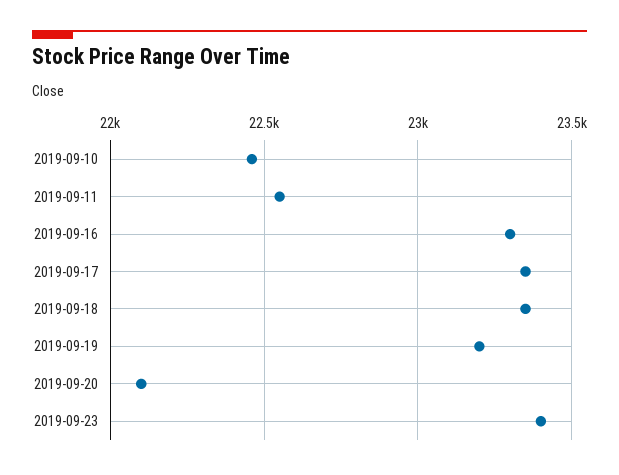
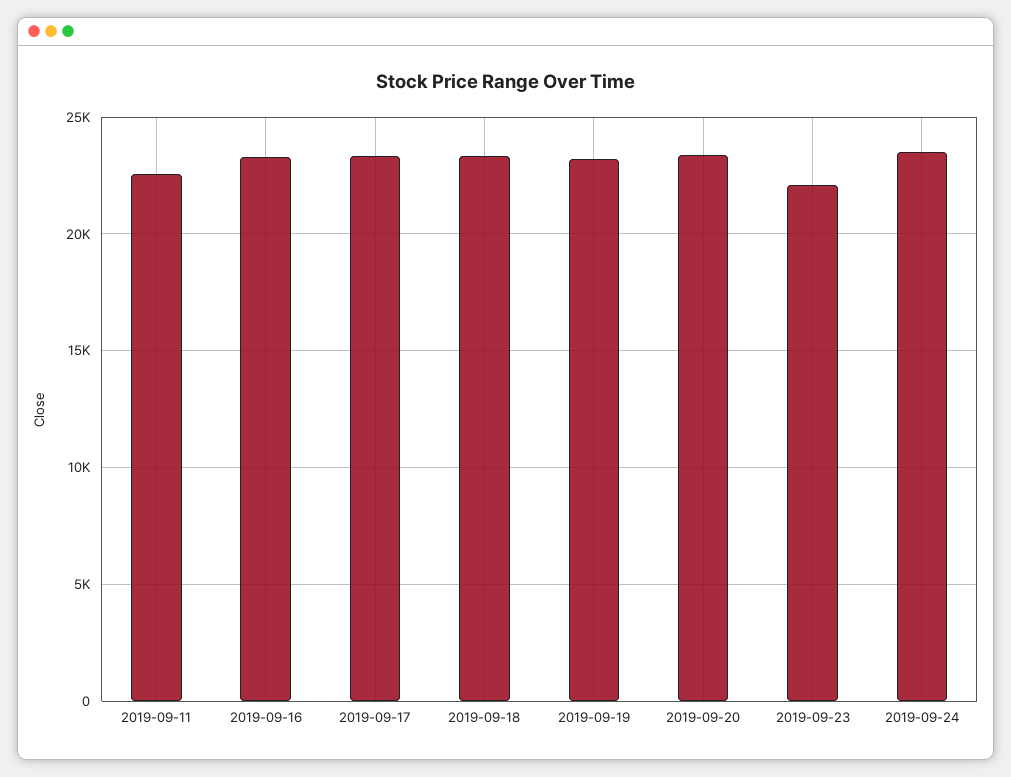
2019-09-10: 22450 -> none
2019-09-20: 22100 -> 23500
2019-09-23: 23400 -> 22000
2019-09-24: none -> 23500

